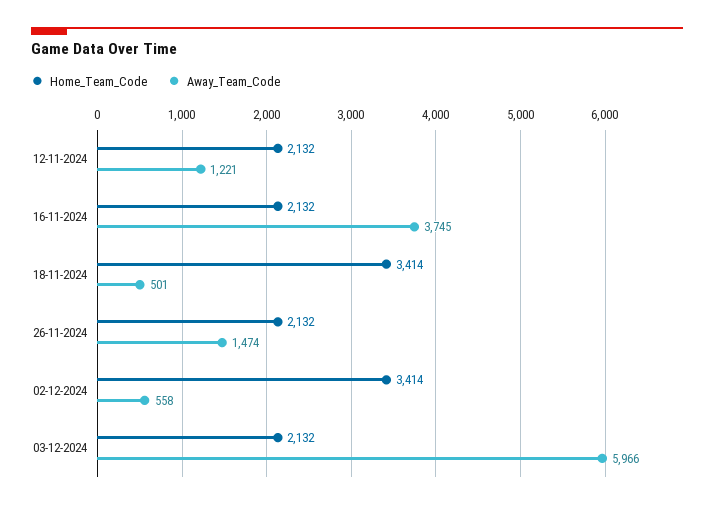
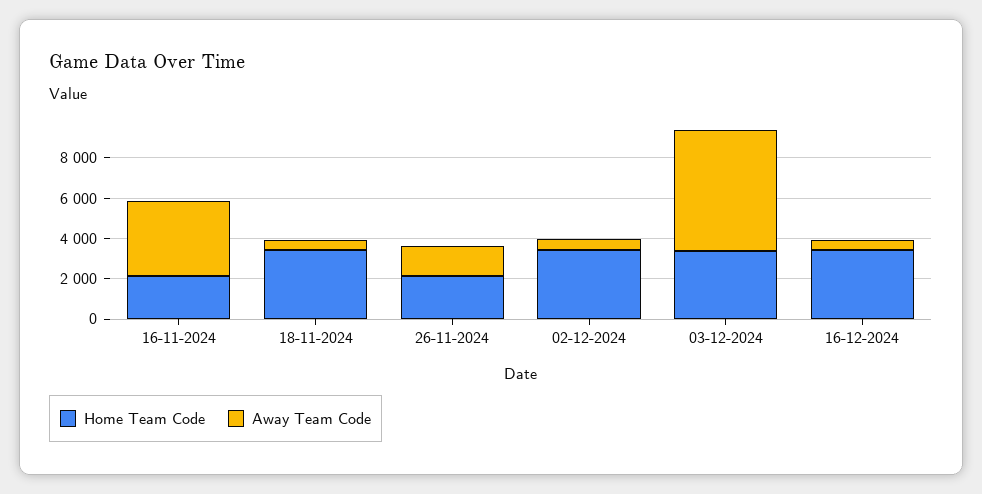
Home_Team_Code, 12-11-2024: 2132 -> none
Away_Team_Code, 12-11-2024: 1221 -> none
Home_Team_Code, 03-12-2024: 2132 -> 3500
Home_Team_Code, 16-12-2024: none -> 3500
Away_Team_Code, 16-12-2024: none -> 500

